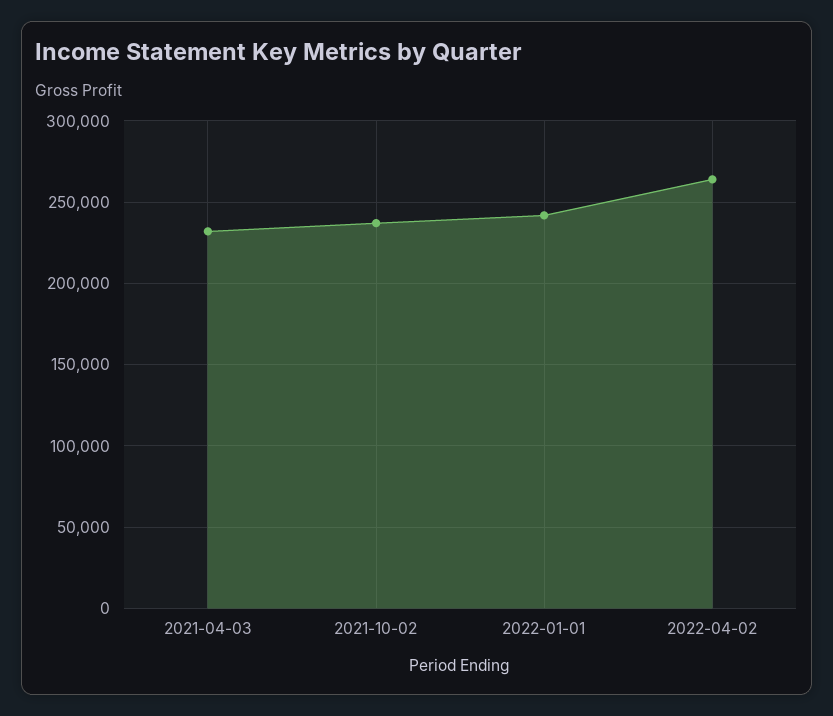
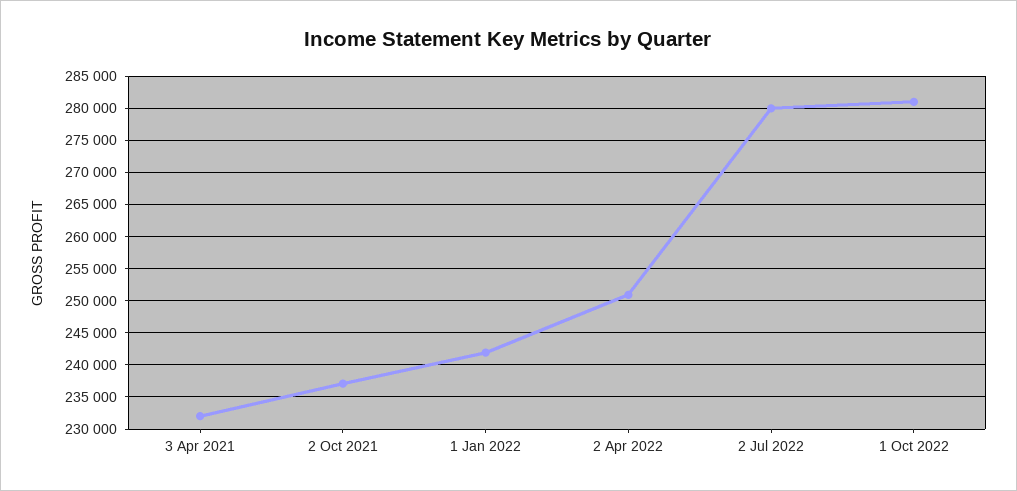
2022-04-02: 265000 -> 251000
2 Jul 2022: none -> 280000
1 Oct 2022: none -> 281000

